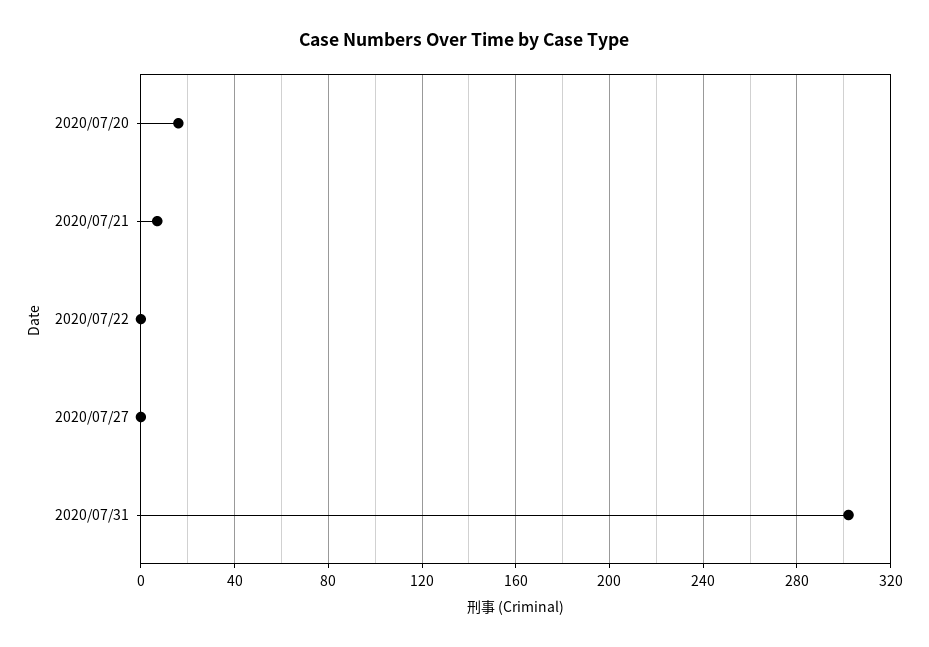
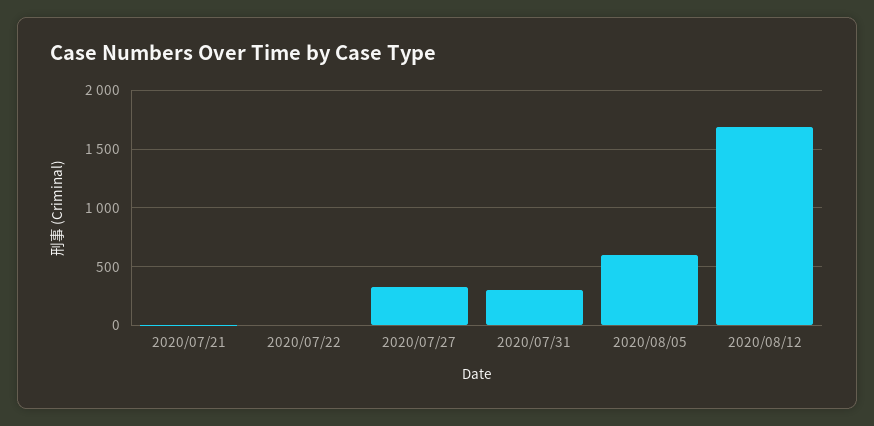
2020/07/20: 15 -> none
2020/07/27: 0 -> 300
2020/08/05: none -> 600
2020/08/12: none -> 1700

